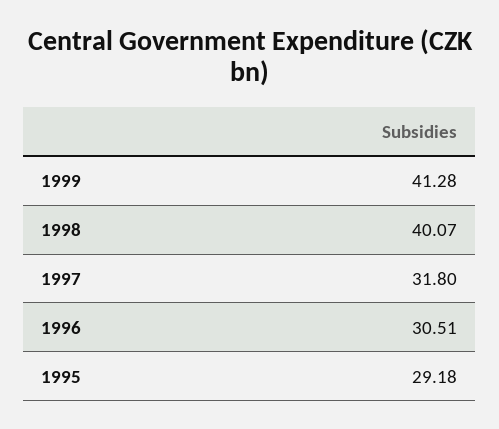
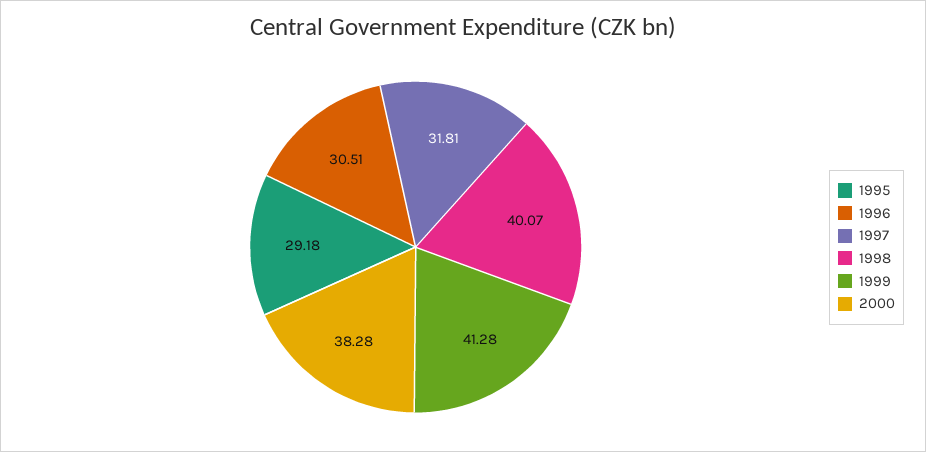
1997: 31.8 -> 31.81
2000: none -> 38.28

